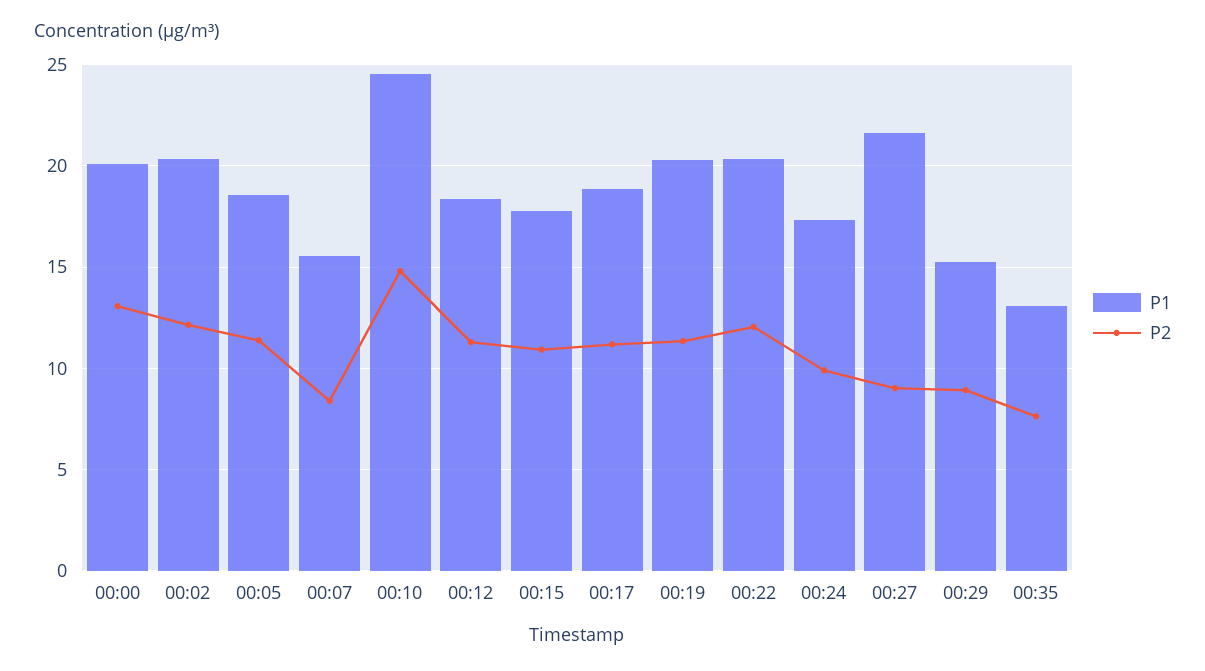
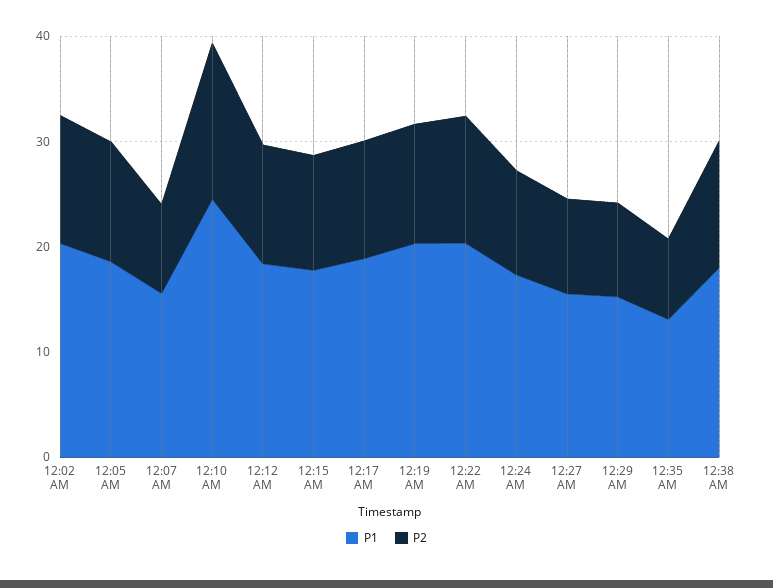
P1, 00:00: 20 -> none
P2, 00:00: 13 -> none
P1, 00:27: 21.5 -> 16
P1, 12:38 AM: none -> 18
P2, 12:38 AM: none -> 12

